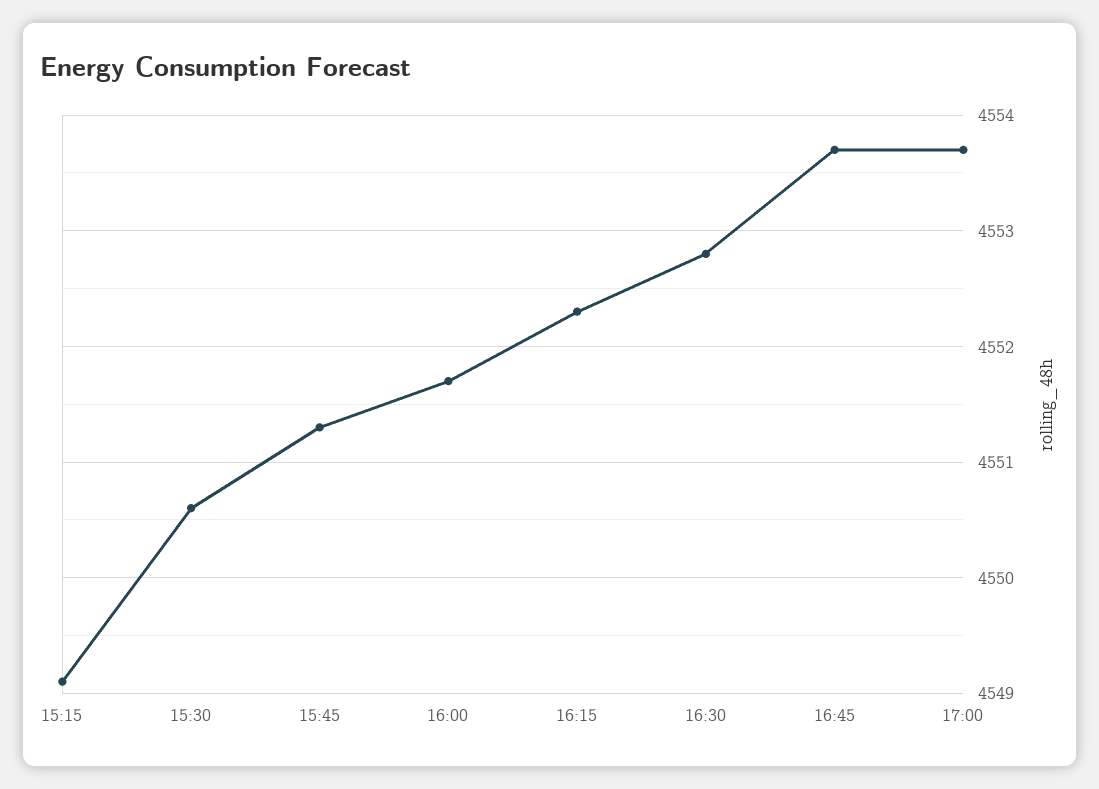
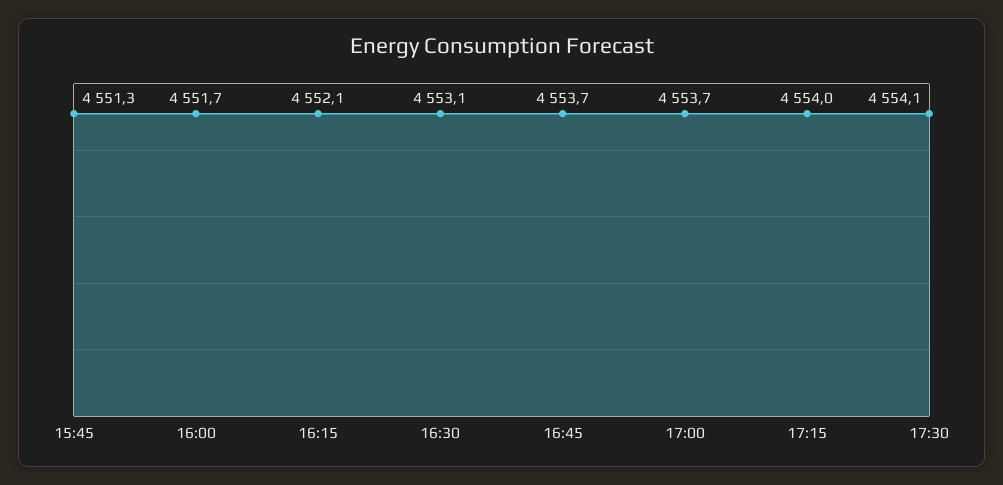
15:15: 4549.1 -> none
15:30: 4550.6 -> none
16:15: 4552.3 -> 4552.1
16:30: 4552.8 -> 4553.1
17:15: none -> 4554
17:30: none -> 4554.1

